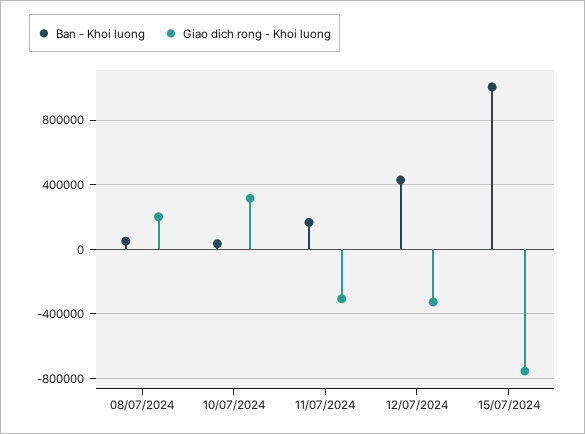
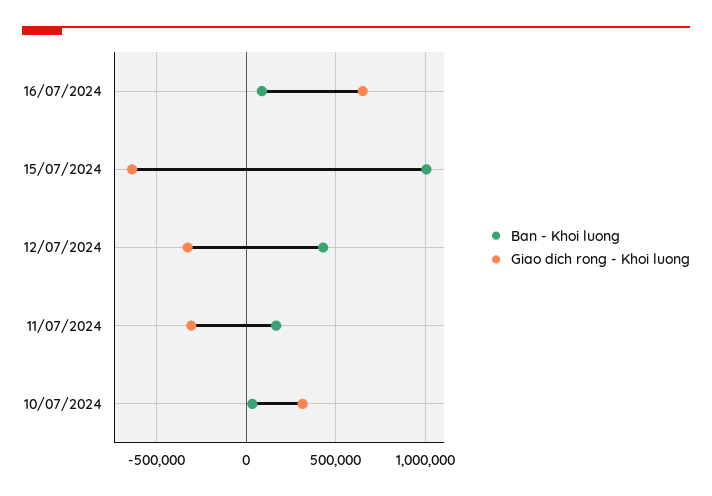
Ban - Khoi luong, 08/07/2024: 50000 -> none
Giao dich rong - Khoi luong, 08/07/2024: 200000 -> none
Giao dich rong - Khoi luong, 15/07/2024: -750000 -> -650000
Ban - Khoi luong, 16/07/2024: none -> 100000
Giao dich rong - Khoi luong, 16/07/2024: none -> 650000

